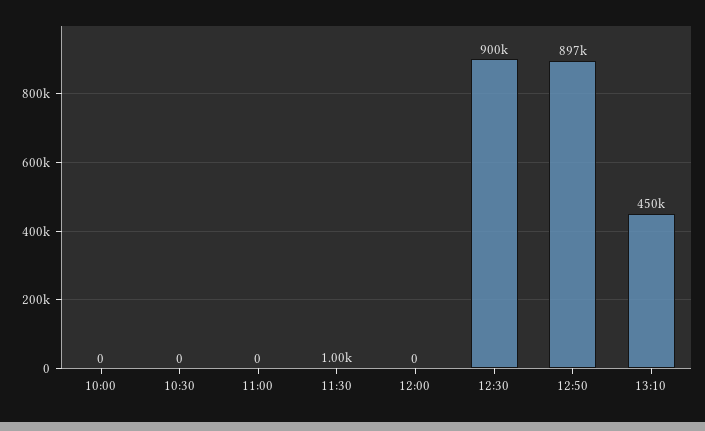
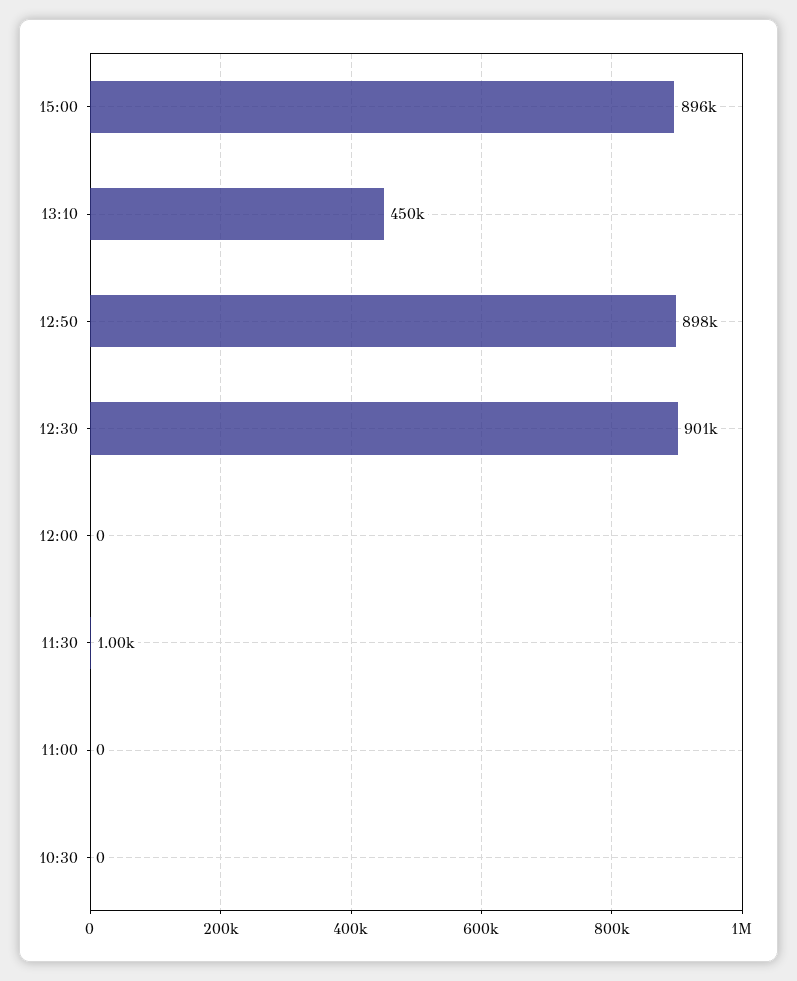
10:00: 0 -> none
12:30: 900000 -> 901000
12:50: 897000 -> 898000
15:00: none -> 896000

